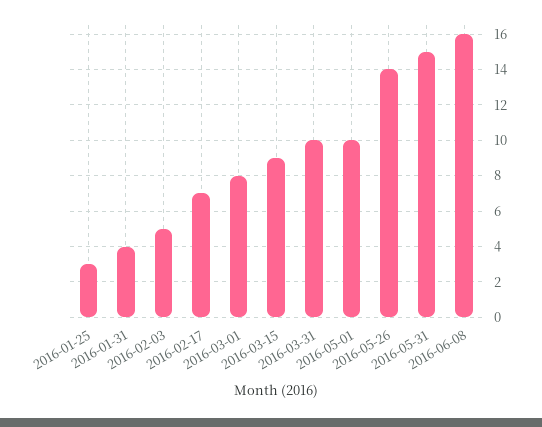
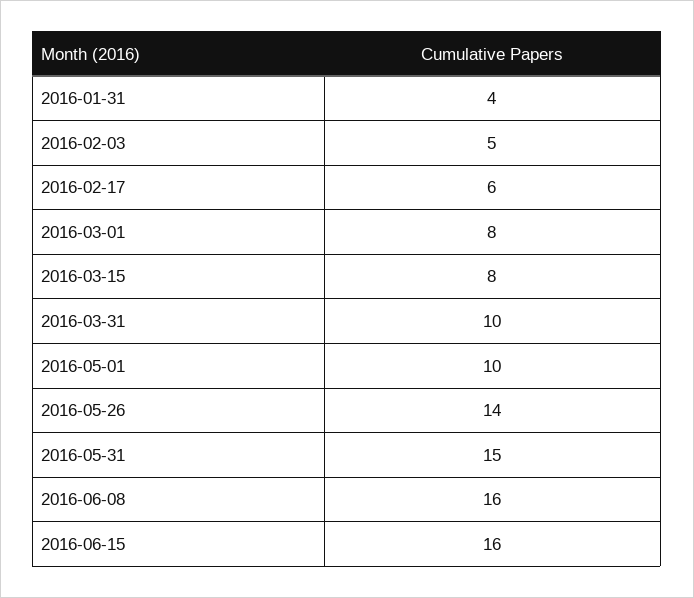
2016-01-25: 3 -> none
2016-02-17: 7 -> 6
2016-03-15: 9 -> 8
2016-06-15: none -> 16

